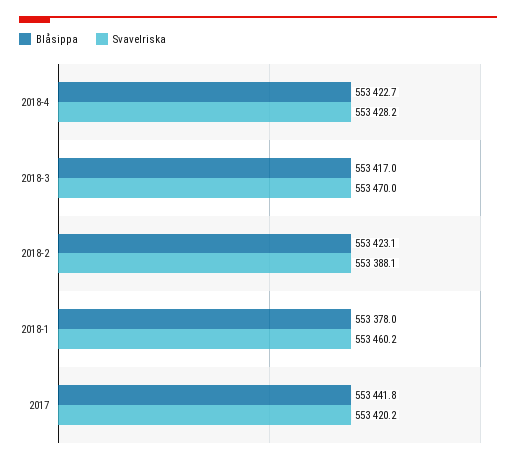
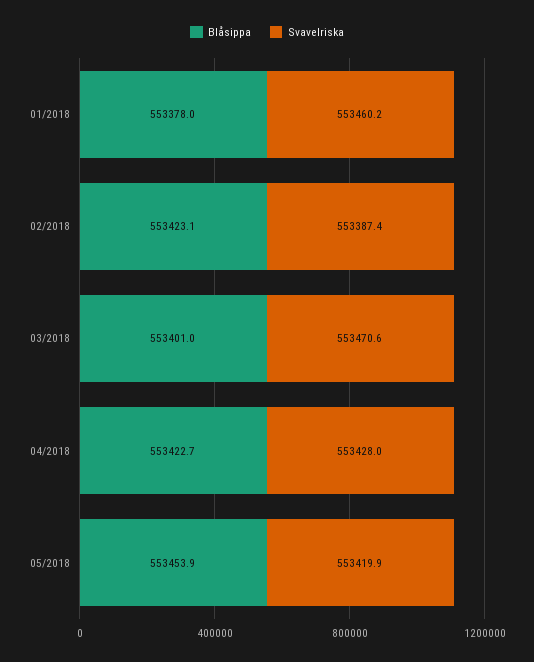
Svavelriska, 2018-4: 553428.2 -> 553428
Blåsippa, 2018-3: 553417 -> 553401
Svavelriska, 2018-3: 553470 -> 553470.6
Svavelriska, 2018-2: 553388.1 -> 553387.4
Blåsippa, 2017: 553441.8 -> none
Svavelriska, 2017: 553420.2 -> none
Blåsippa, 05/2018: none -> 553453.9
Svavelriska, 05/2018: none -> 553419.9

